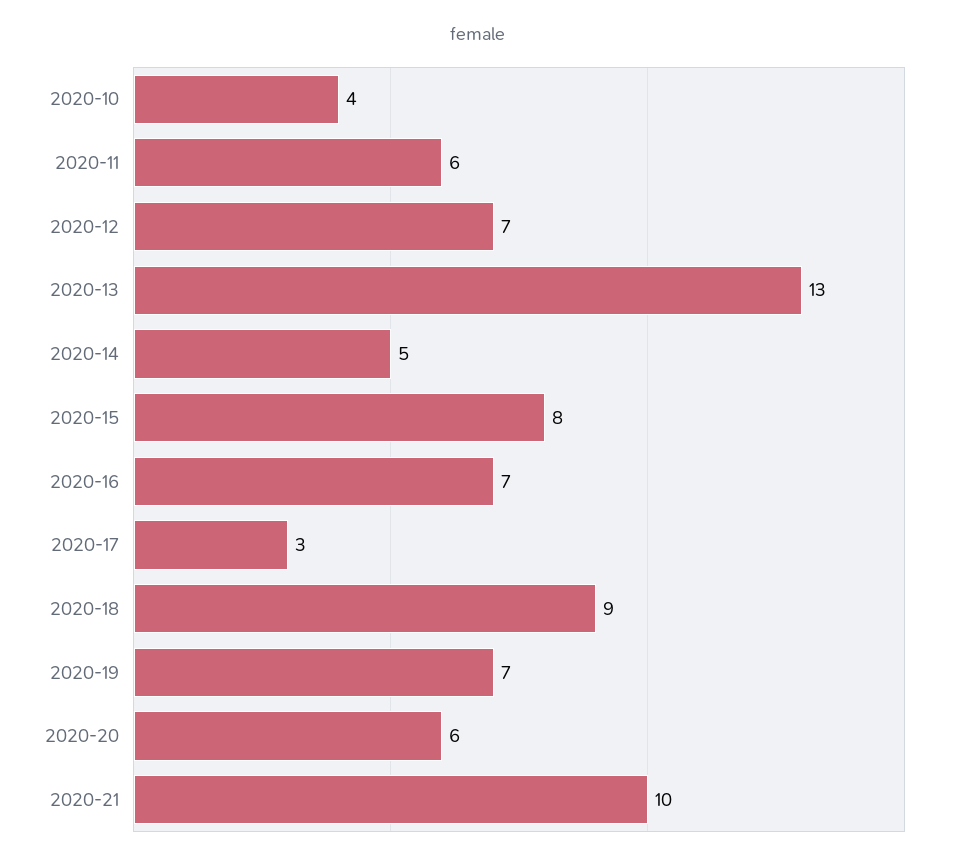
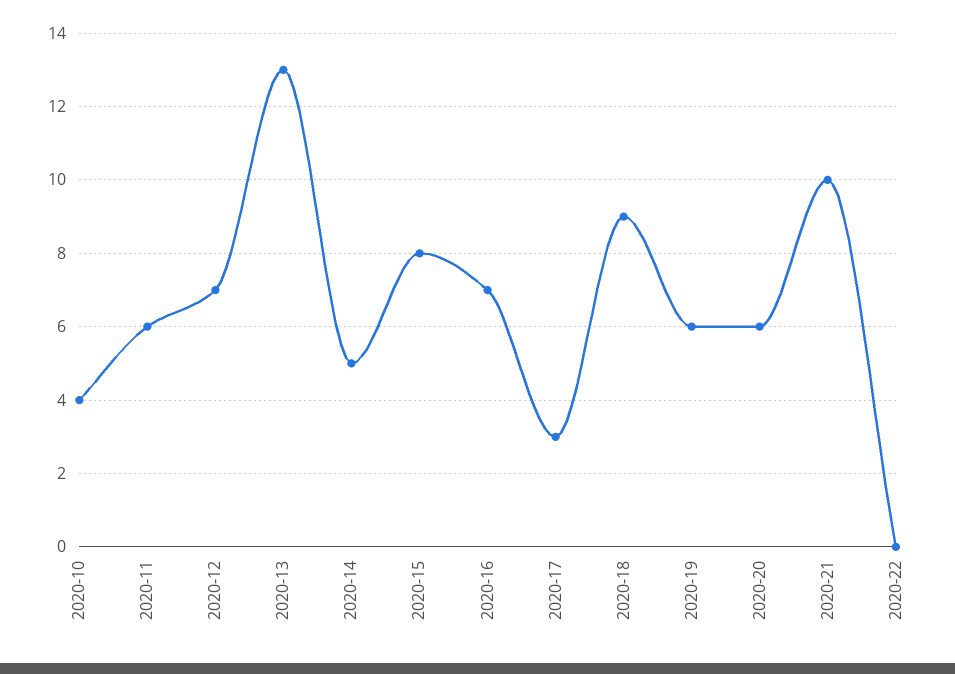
2020-19: 7 -> 6
2020-22: none -> 0

